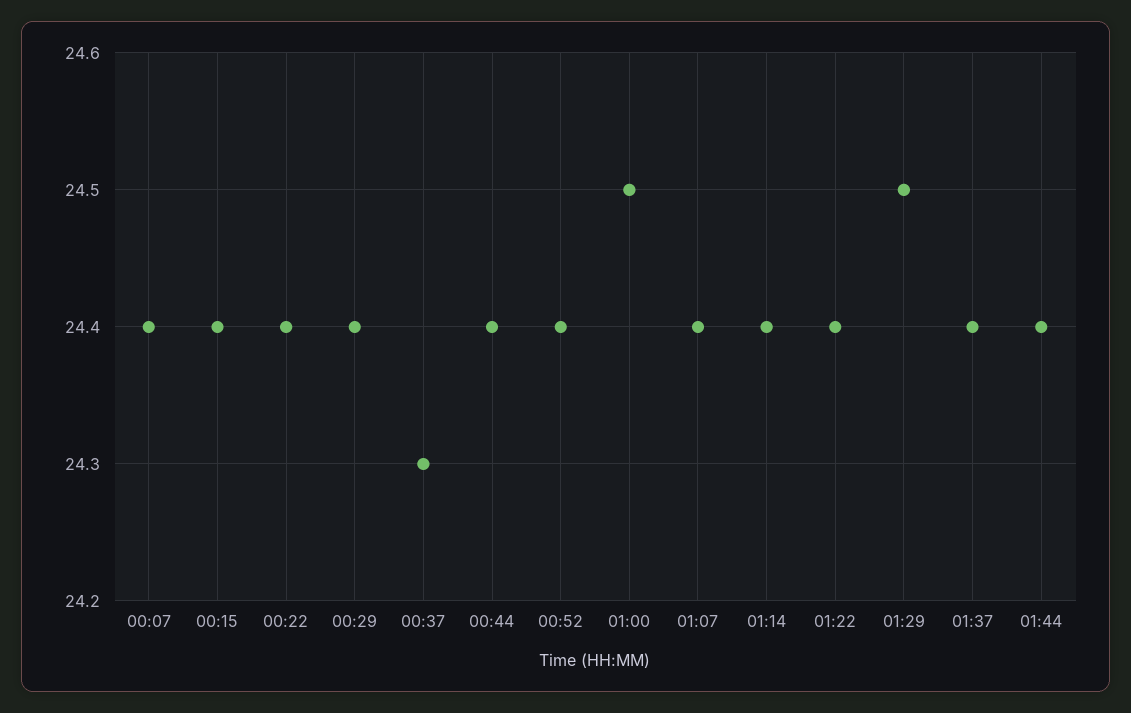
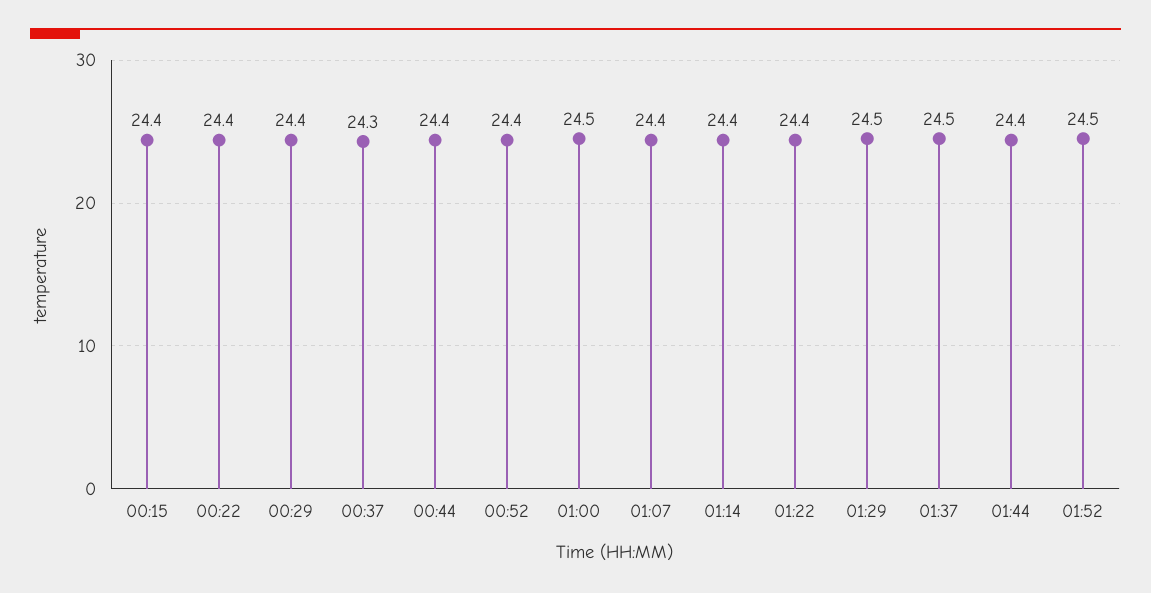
00:07: 24.4 -> none
01:37: 24.4 -> 24.5
01:52: none -> 24.5

